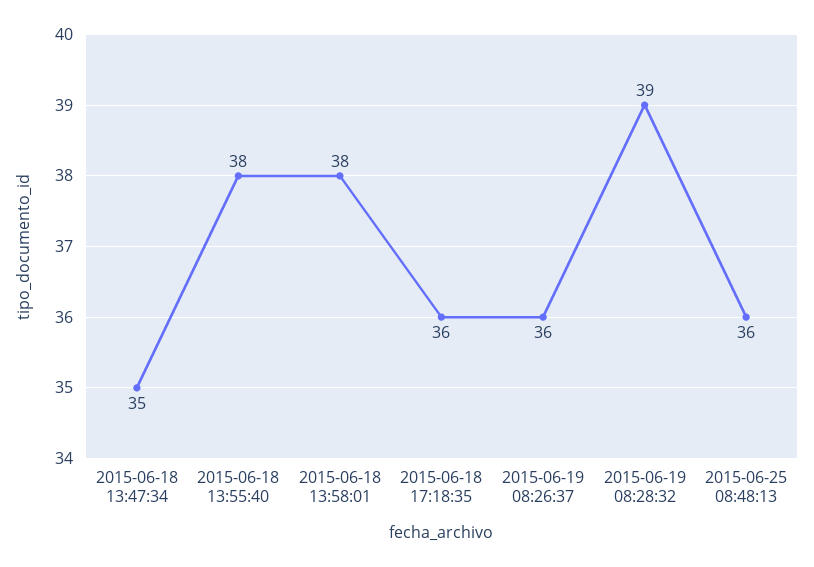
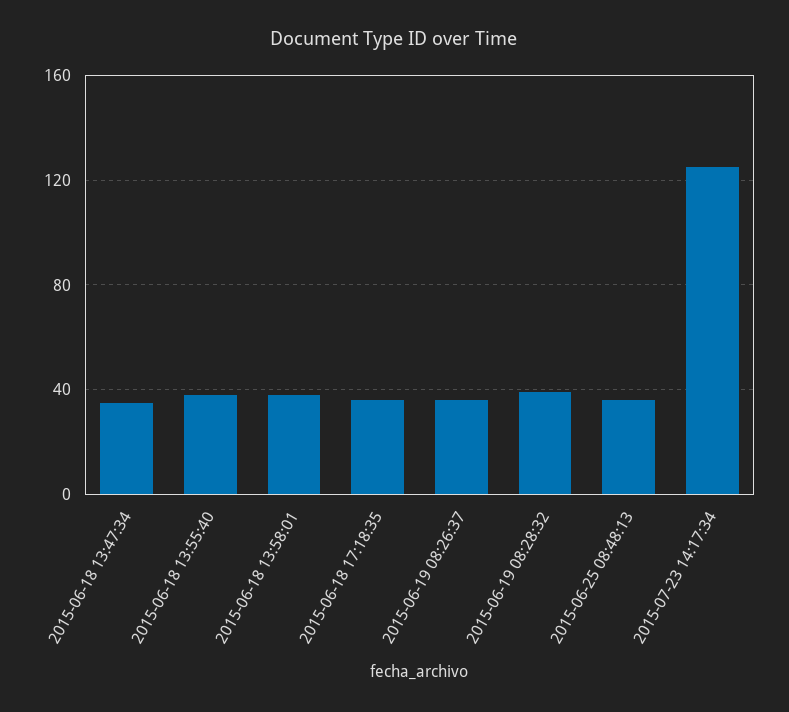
2015-07-23 14:17:34: none -> 125

